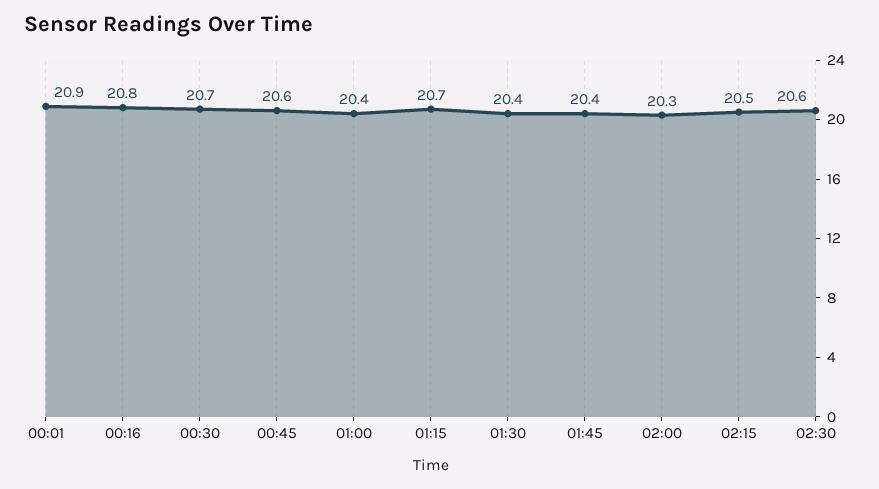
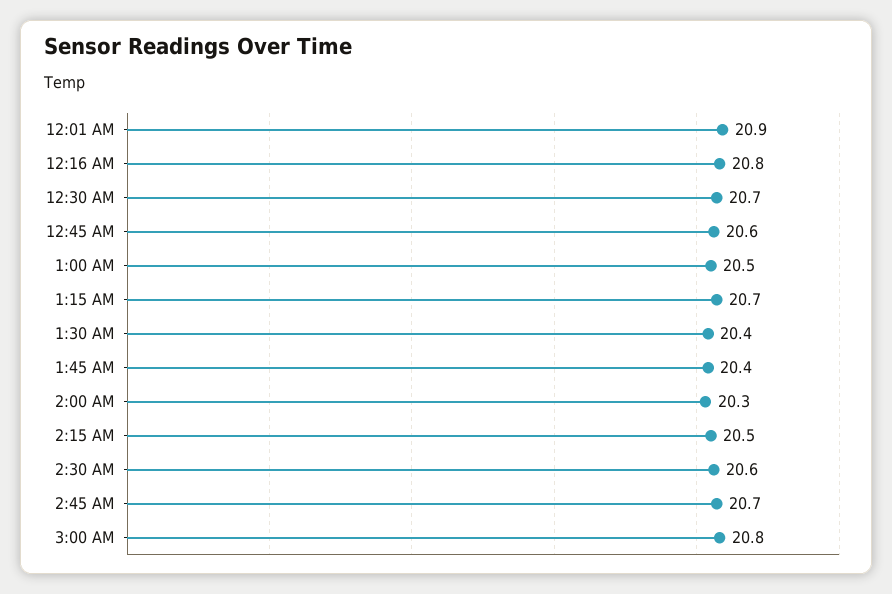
01:00: 20.4 -> 20.5
2:45 AM: none -> 20.7
3:00 AM: none -> 20.8

